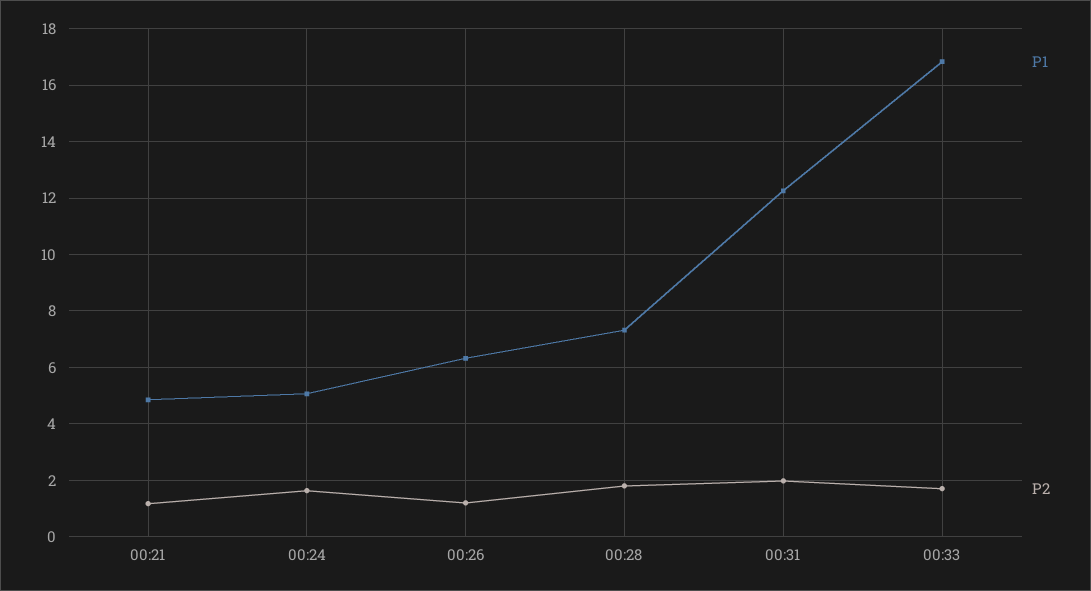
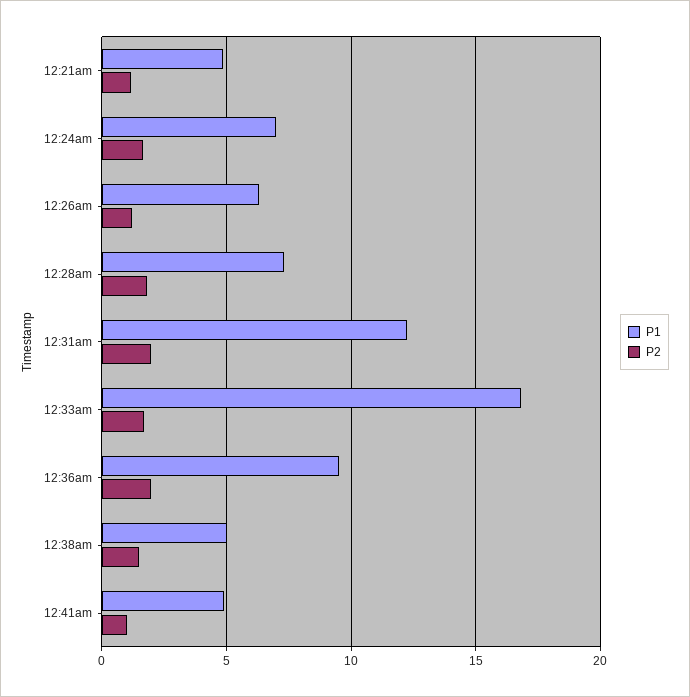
P1, 00:24: 5 -> 7
P1, 12:36am: none -> 9.5
P2, 12:36am: none -> 2
P1, 12:38am: none -> 5
P2, 12:38am: none -> 1.5
P1, 12:41am: none -> 5
P2, 12:41am: none -> 1

